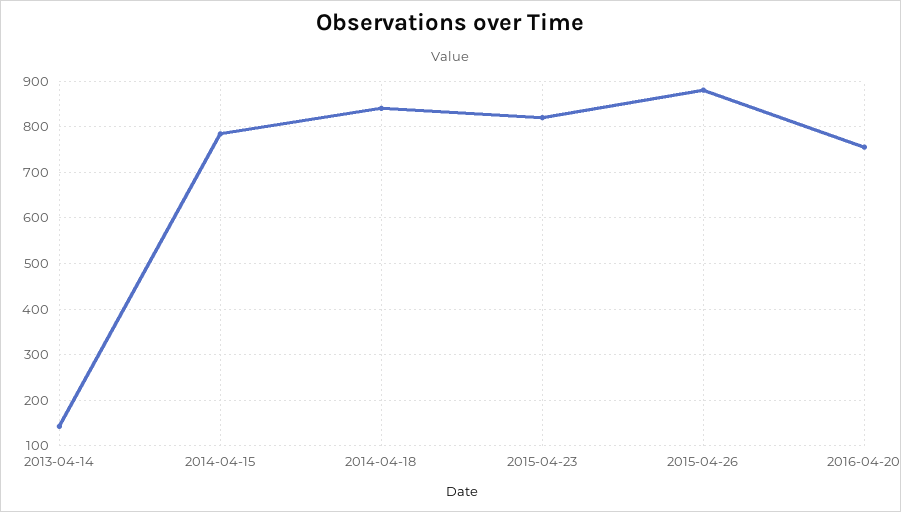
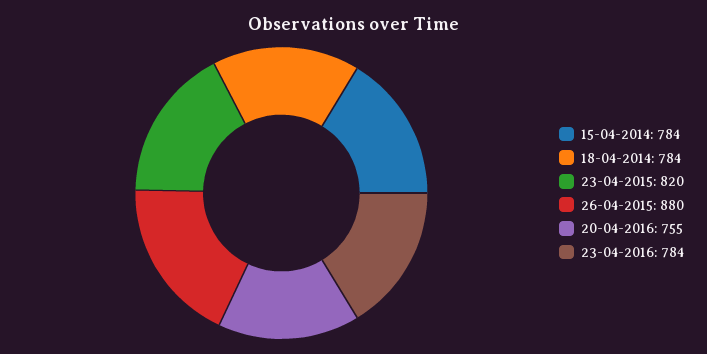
2013-04-14: 140 -> none
2014-04-18: 840 -> 784
23-04-2016: none -> 784

